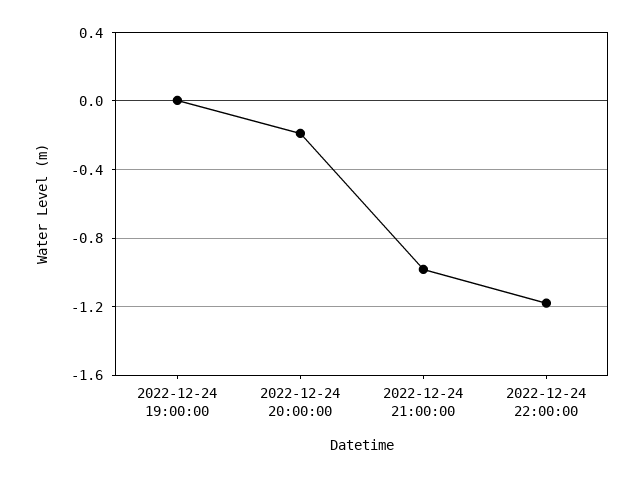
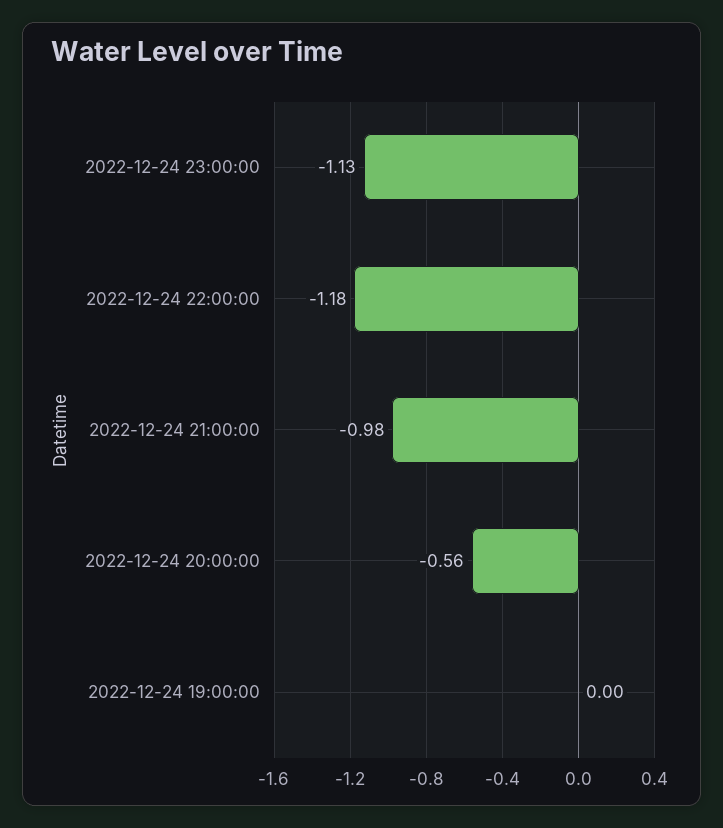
2022-12-24 20:00:00: -0.2 -> -0.56
2022-12-24 23:00:00: none -> -1.13

